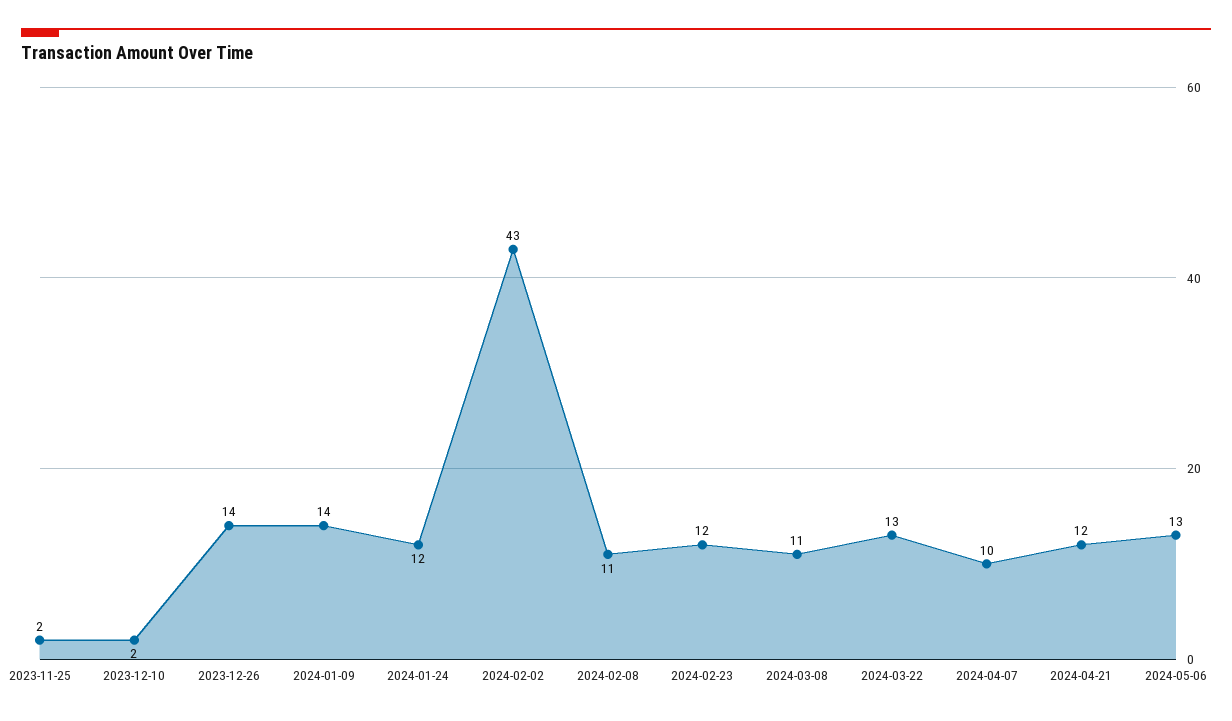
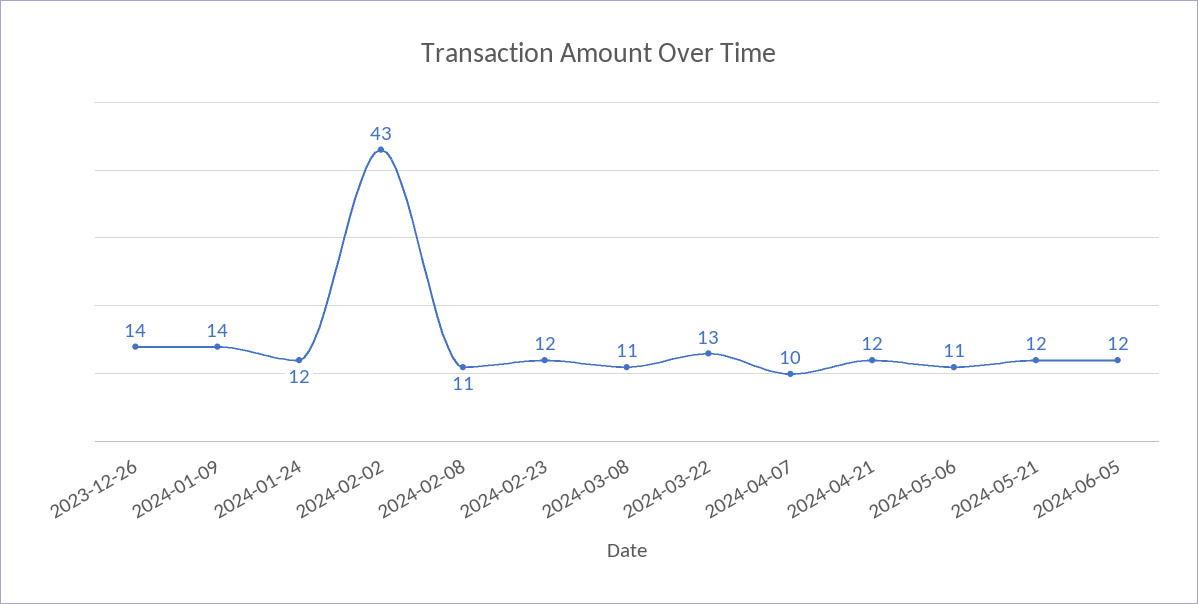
2023-11-25: 2 -> none
2023-12-10: 2 -> none
2024-05-06: 13 -> 11
2024-05-21: none -> 12
2024-06-05: none -> 12

